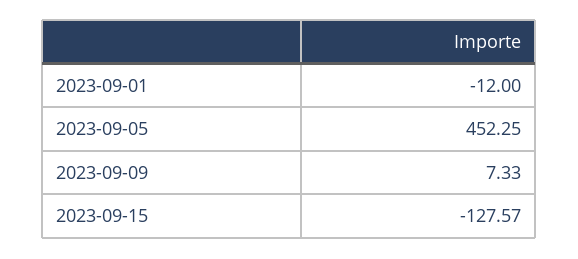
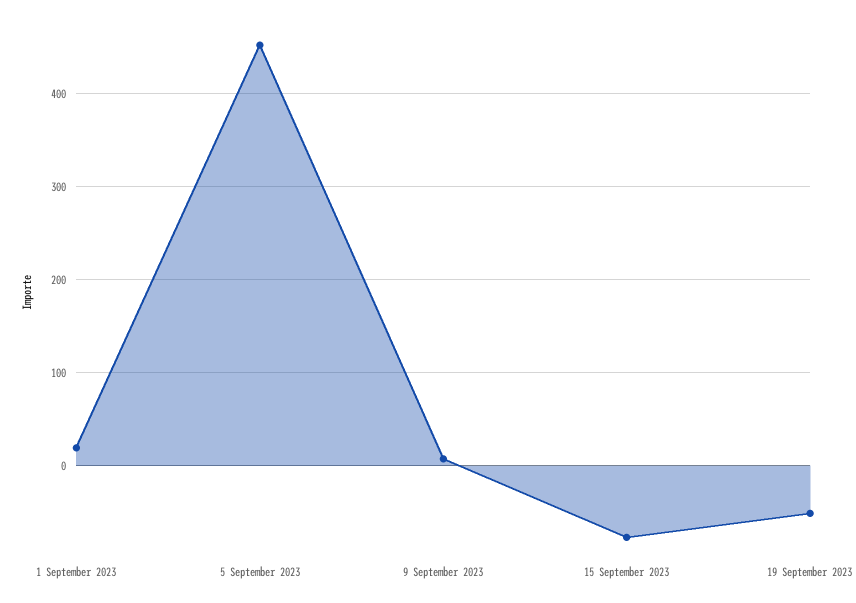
2023-09-01: -12 -> 20
2023-09-15: -127.57 -> -80
19 September 2023: none -> -50

